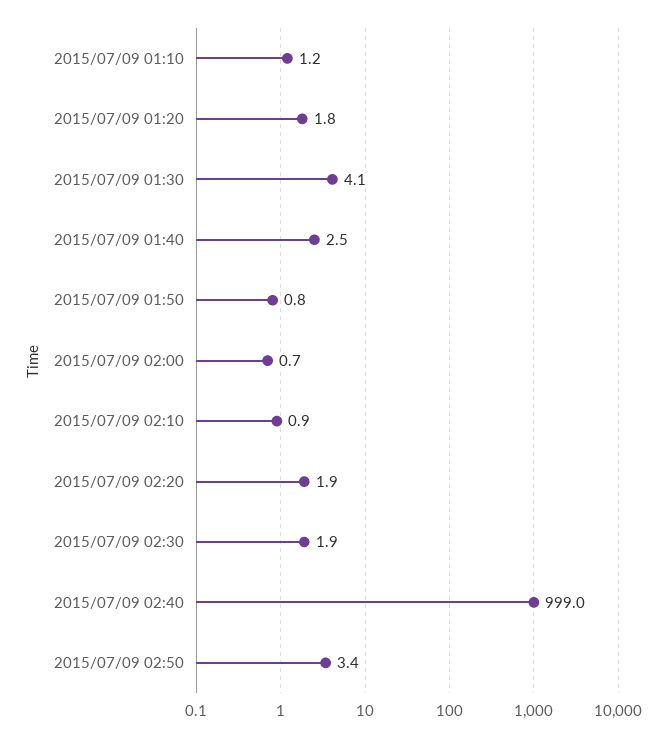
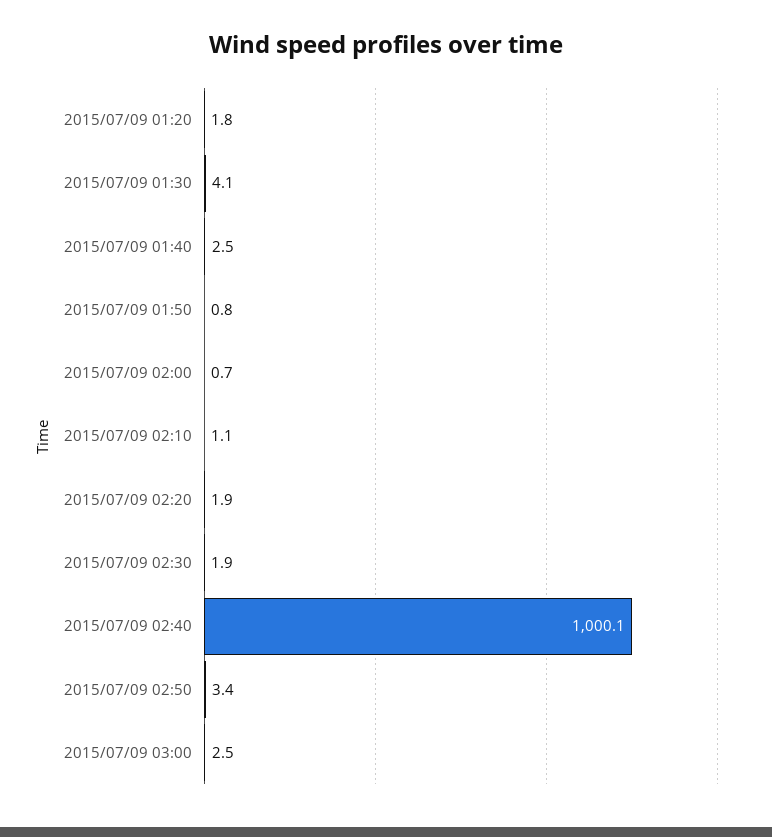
2015/07/09 01:10: 1.2 -> none
2015/07/09 02:10: 0.9 -> 1.1
2015/07/09 02:40: 999 -> 1000.1
2015/07/09 03:00: none -> 2.5

